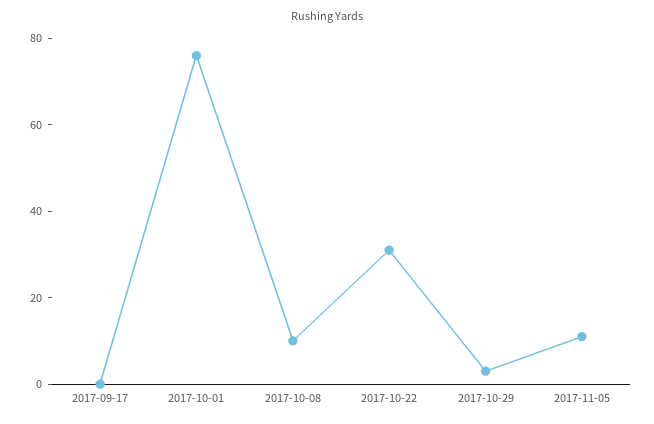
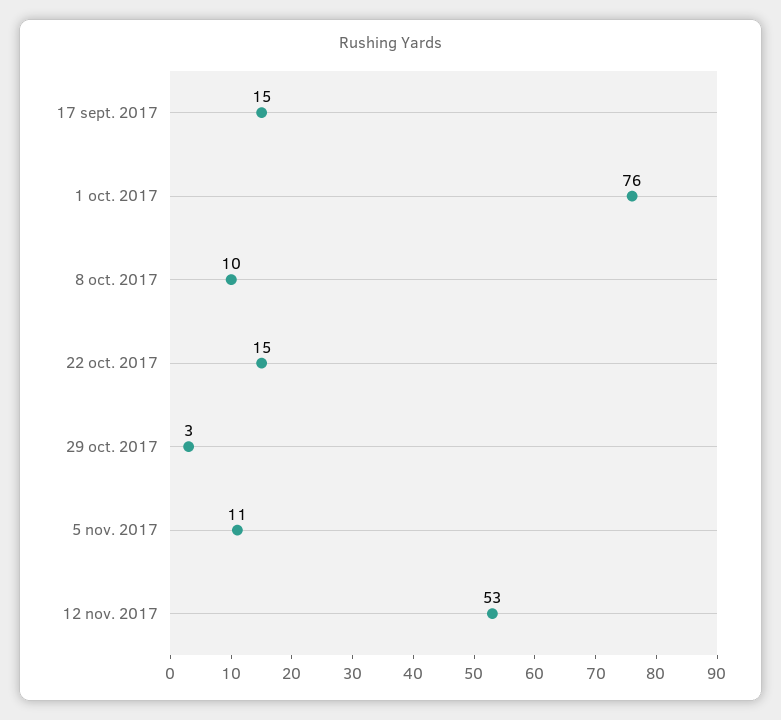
2017-09-17: 0 -> 15
2017-10-22: 30 -> 15
12 nov. 2017: none -> 53

